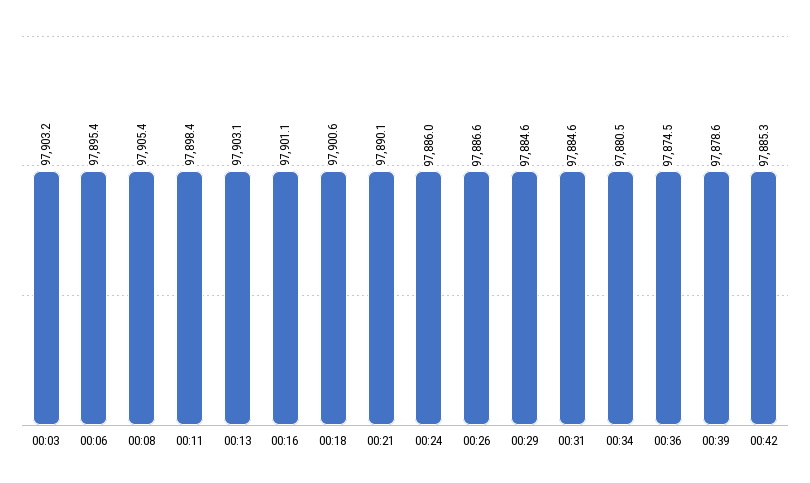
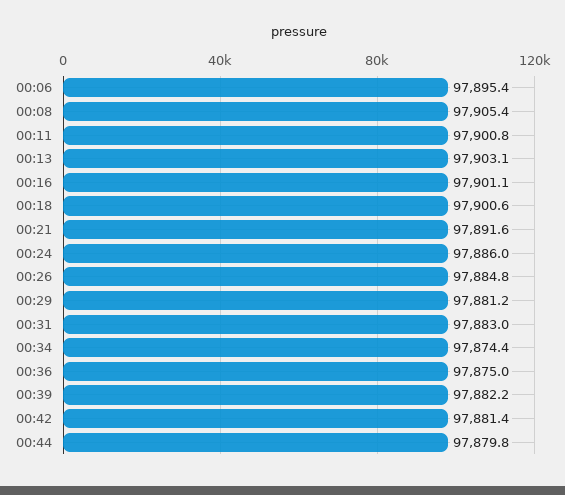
00:03: 97903.2 -> none
00:11: 97898.4 -> 97900.8
00:21: 97890.1 -> 97891.6
00:26: 97886.6 -> 97884.8
00:29: 97884.6 -> 97881.2
00:31: 97884.6 -> 97883
00:34: 97880.5 -> 97874.4
00:36: 97874.5 -> 97875
00:39: 97878.6 -> 97882.2
00:42: 97885.3 -> 97881.4
00:44: none -> 97879.8

